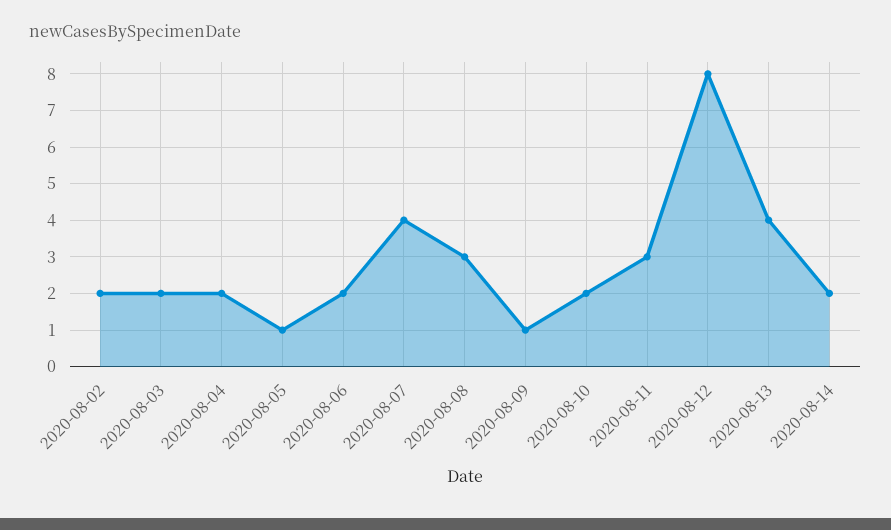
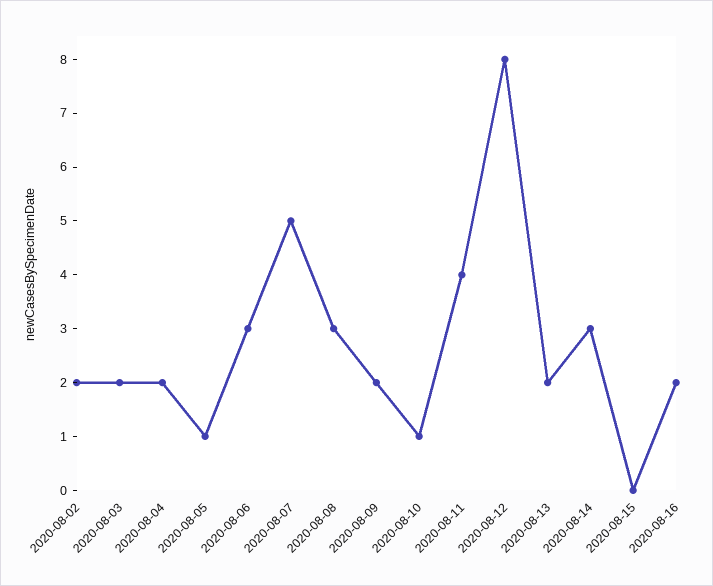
2020-08-06: 2 -> 3
2020-08-07: 4 -> 5
2020-08-09: 1 -> 2
2020-08-10: 2 -> 1
2020-08-11: 3 -> 4
2020-08-13: 4 -> 2
2020-08-14: 2 -> 3
2020-08-15: none -> 0
2020-08-16: none -> 2

